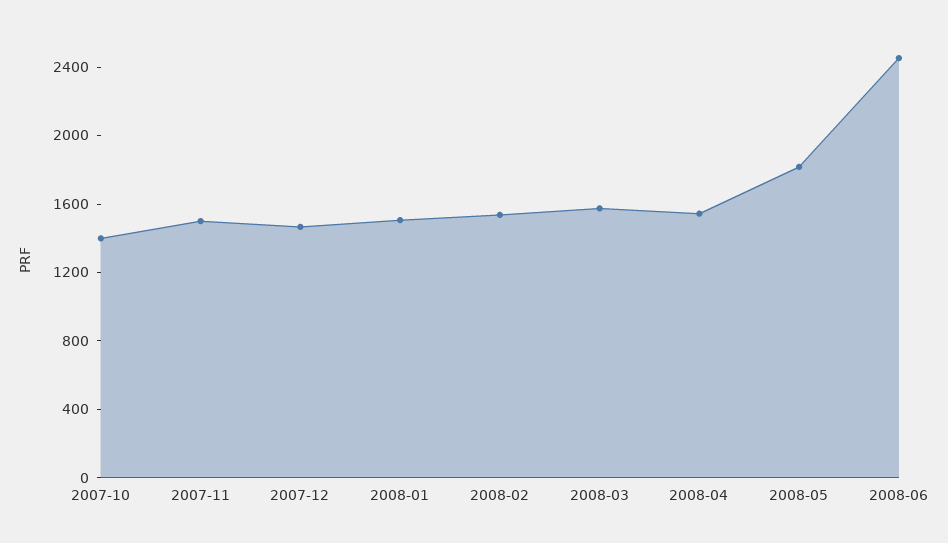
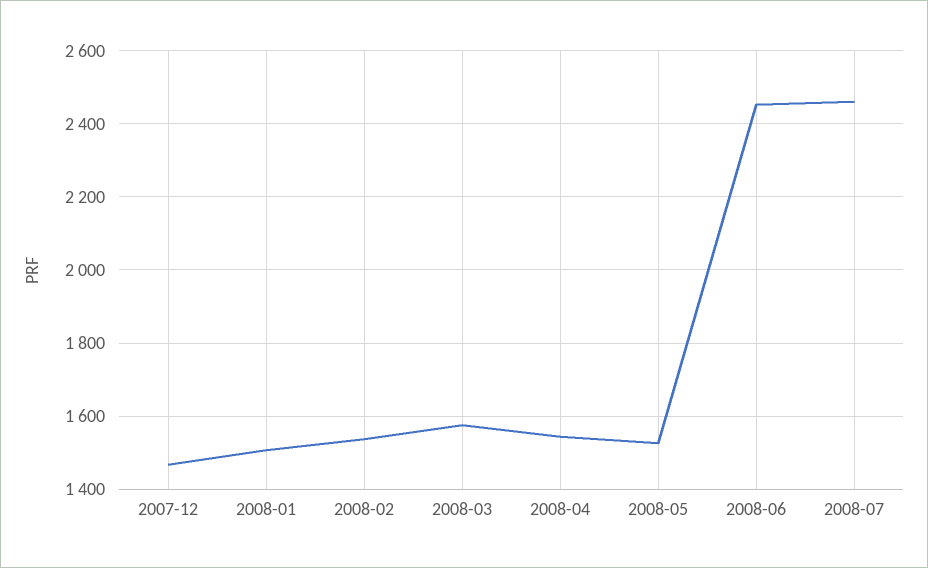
2007-10: 1400 -> none
2007-11: 1500 -> none
2008-05: 1800 -> 1520
2008-07: none -> 2460

